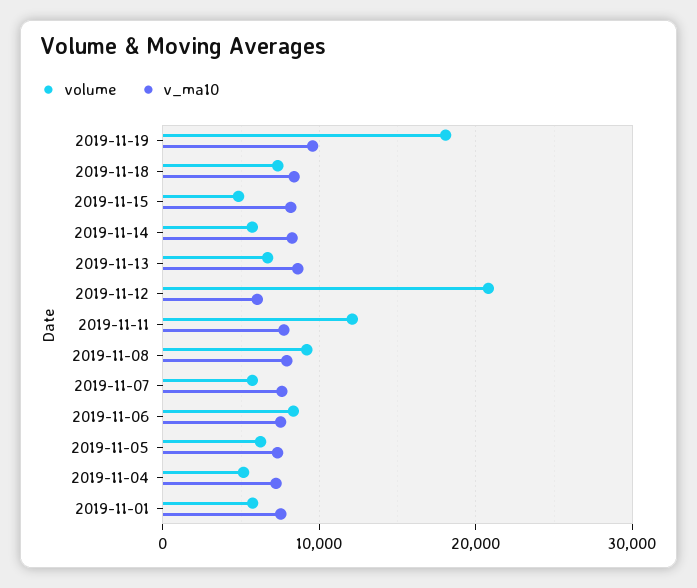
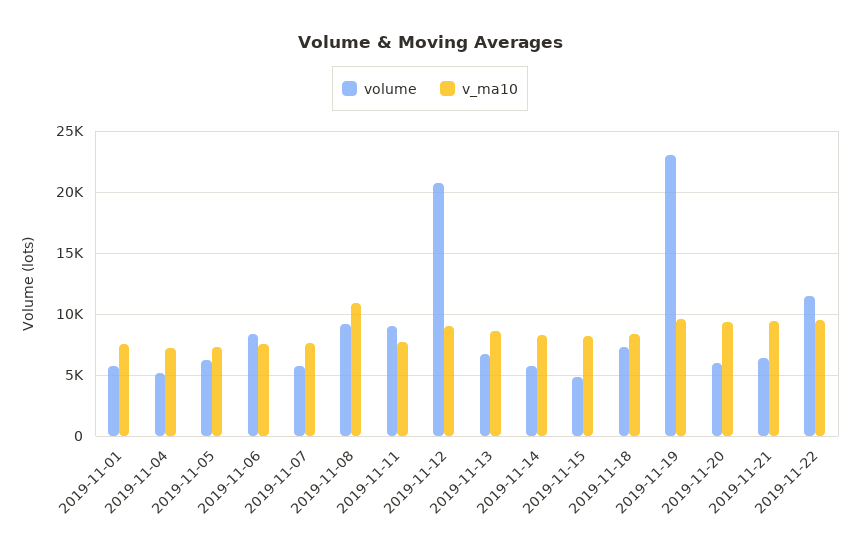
volume, 2019-11-19: 18000 -> 23000
v_ma10, 2019-11-12: 6000 -> 9000
volume, 2019-11-11: 12000 -> 9000
v_ma10, 2019-11-08: 8000 -> 11000
volume, 2019-11-20: none -> 6000
v_ma10, 2019-11-20: none -> 9500
volume, 2019-11-21: none -> 6500
v_ma10, 2019-11-21: none -> 9500
volume, 2019-11-22: none -> 11500
v_ma10, 2019-11-22: none -> 9500

